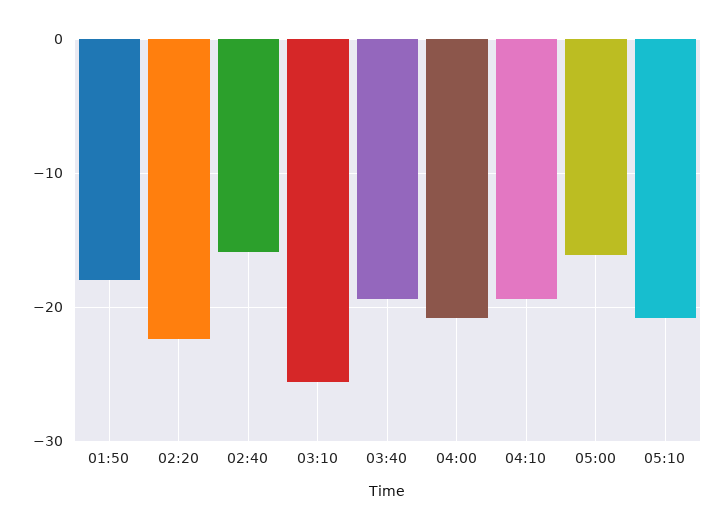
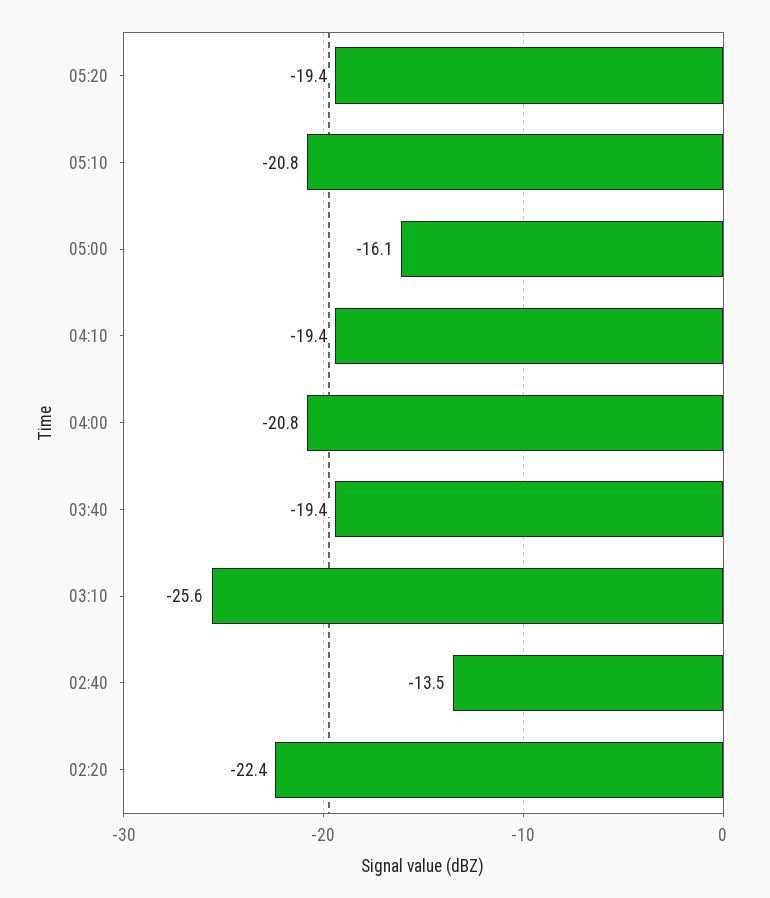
01:50: -18 -> none
02:40: -16 -> -13.5
05:20: none -> -19.4

